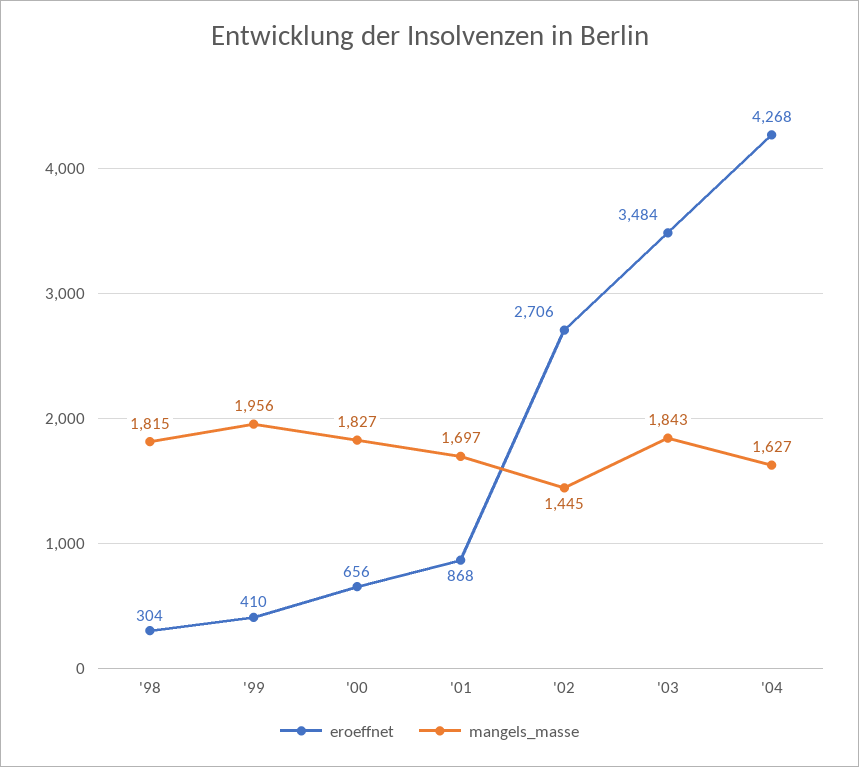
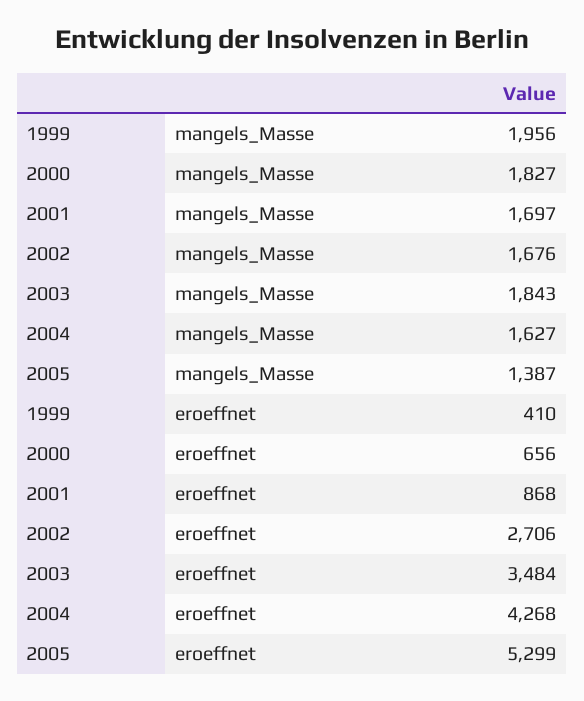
eroeffnet, '98: 304 -> none
mangels_masse, '98: 1815 -> none
mangels_masse, '02: 1445 -> 1676
mangels_masse, 2005: none -> 1387
eroeffnet, 2005: none -> 5299

